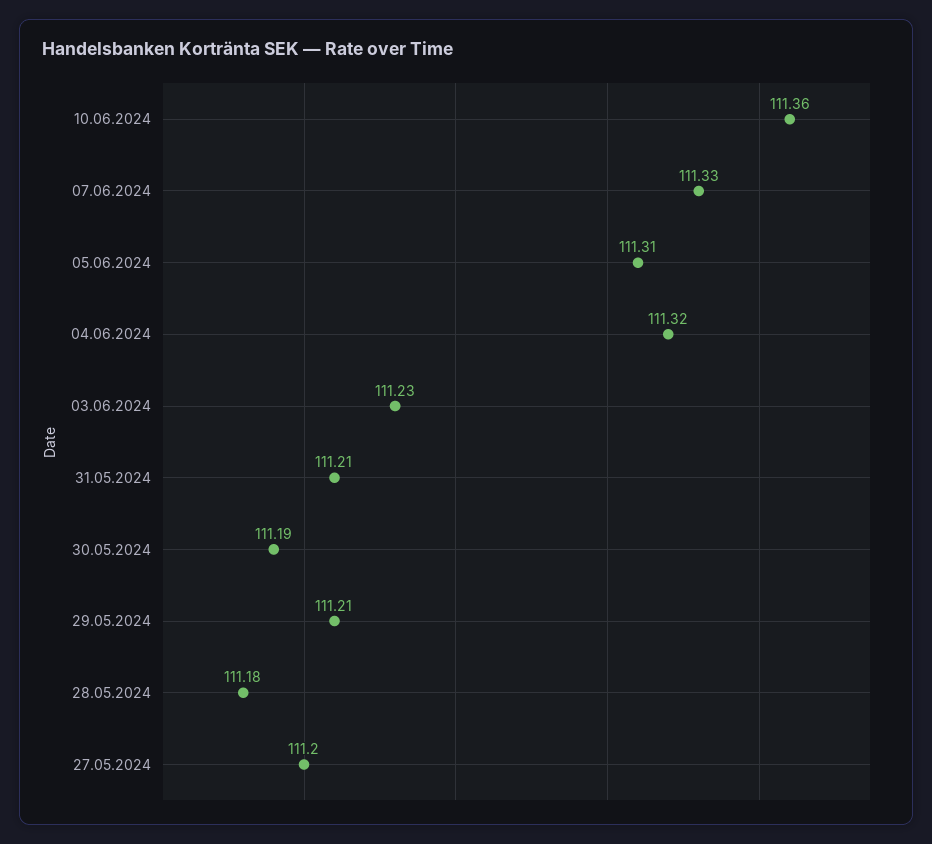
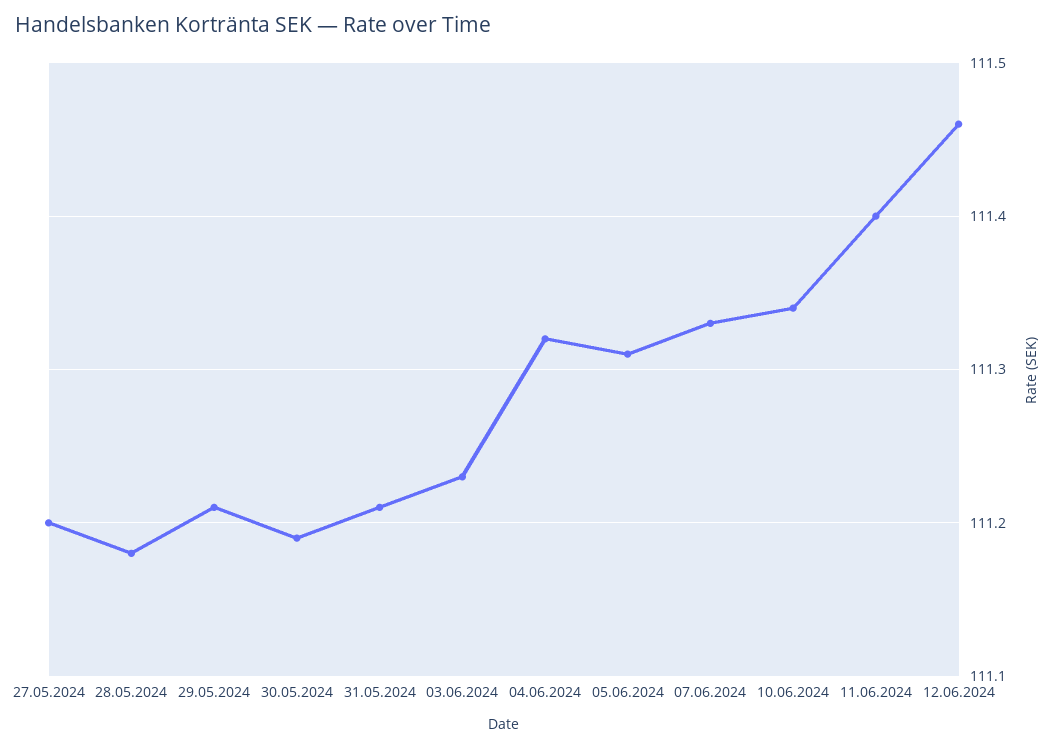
10.06.2024: 111.36 -> 111.34
11.06.2024: none -> 111.4
12.06.2024: none -> 111.46

